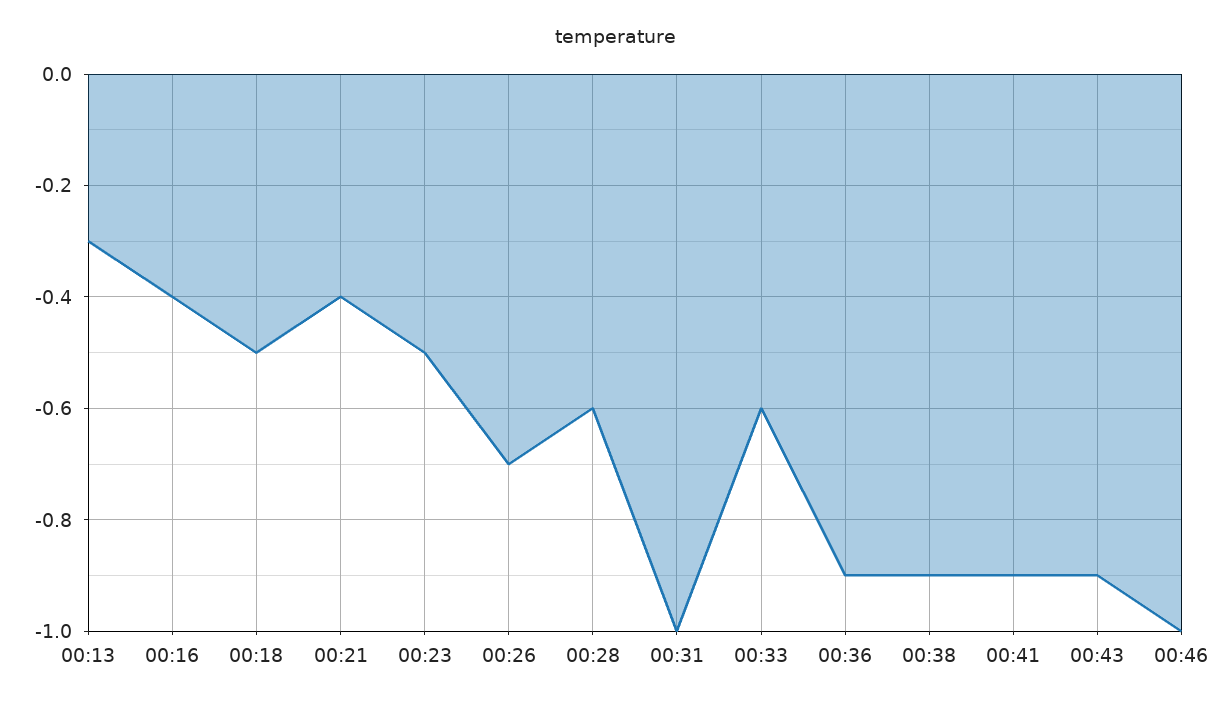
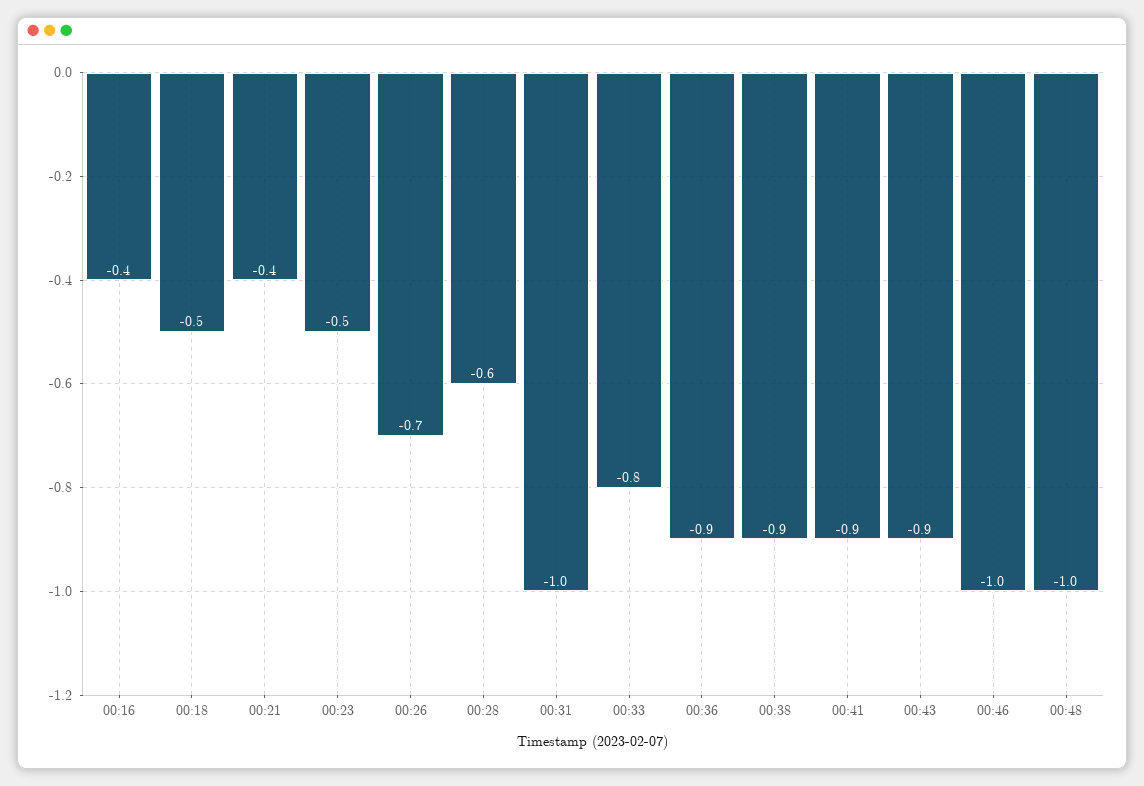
00:13: -0.3 -> none
00:33: -0.6 -> -0.8
00:48: none -> -1

